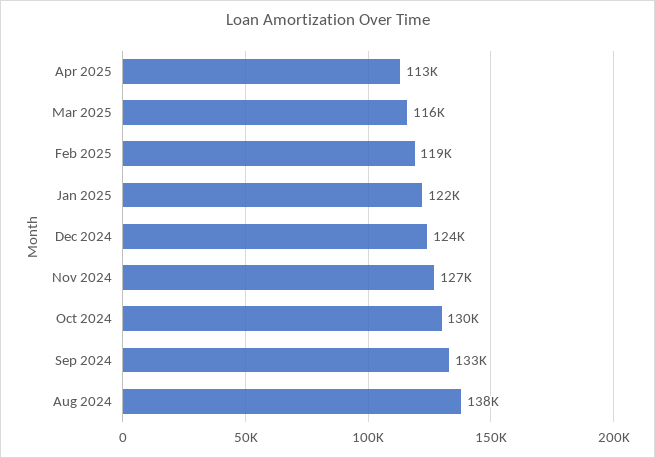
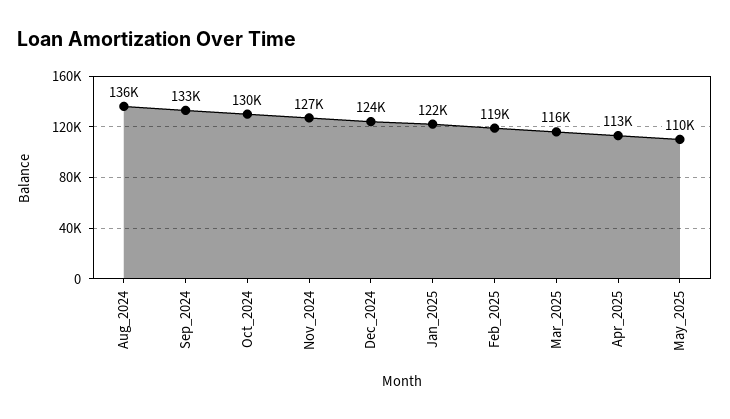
Aug 2024: 138000 -> 136000
May_2025: none -> 110000

